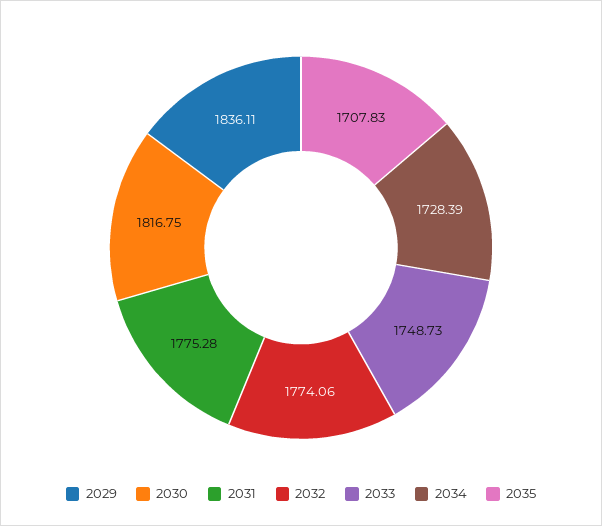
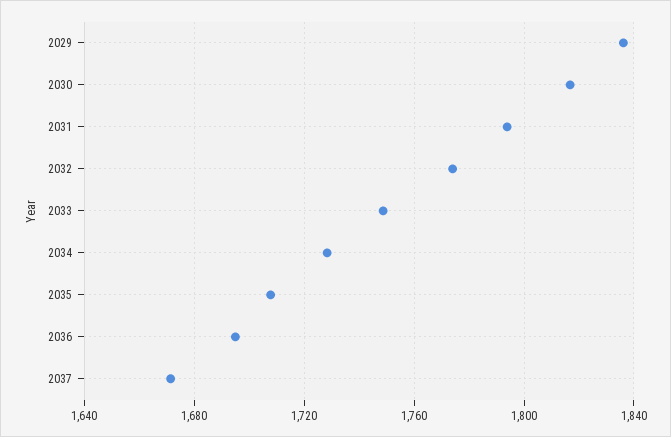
2031: 1775.28 -> 1795
2036: none -> 1695
2037: none -> 1670

